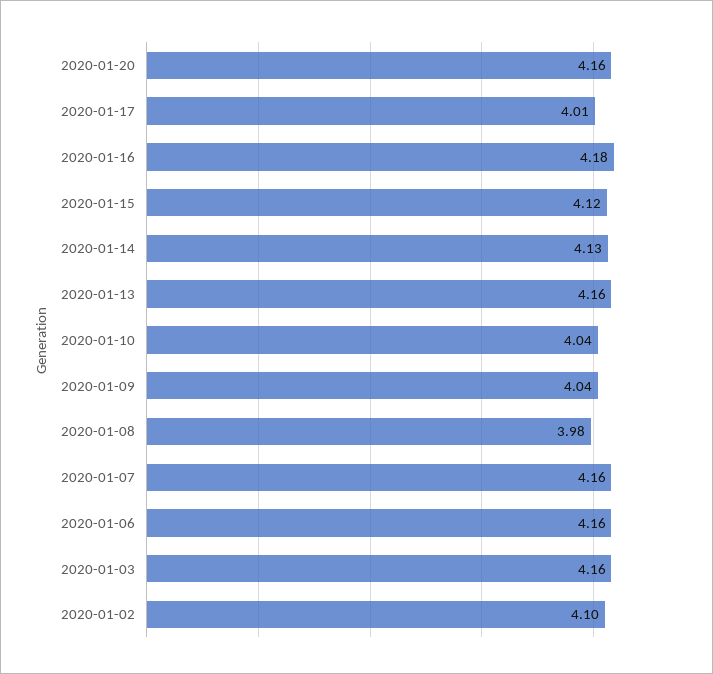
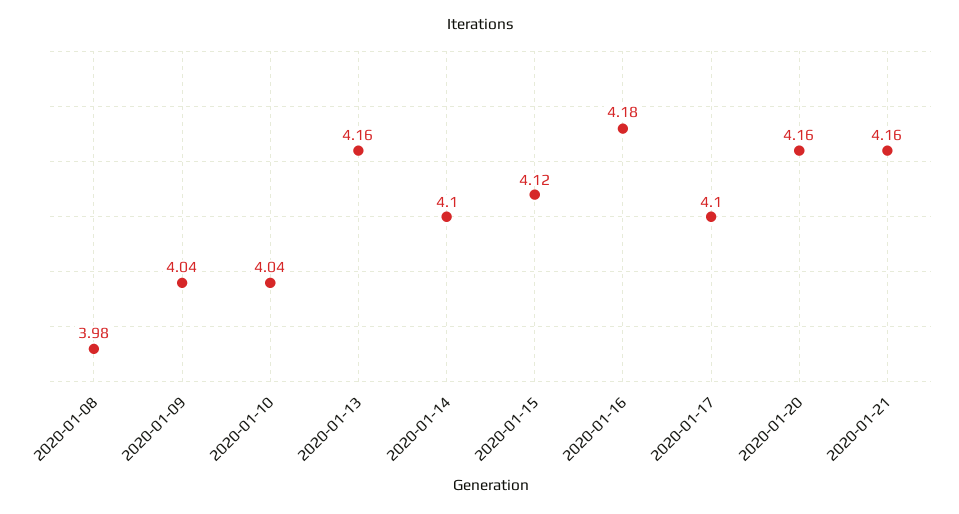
2020-01-17: 4.01 -> 4.1
2020-01-14: 4.13 -> 4.1
2020-01-07: 4.16 -> none
2020-01-06: 4.16 -> none
2020-01-03: 4.16 -> none
2020-01-02: 4.1 -> none
2020-01-21: none -> 4.16

